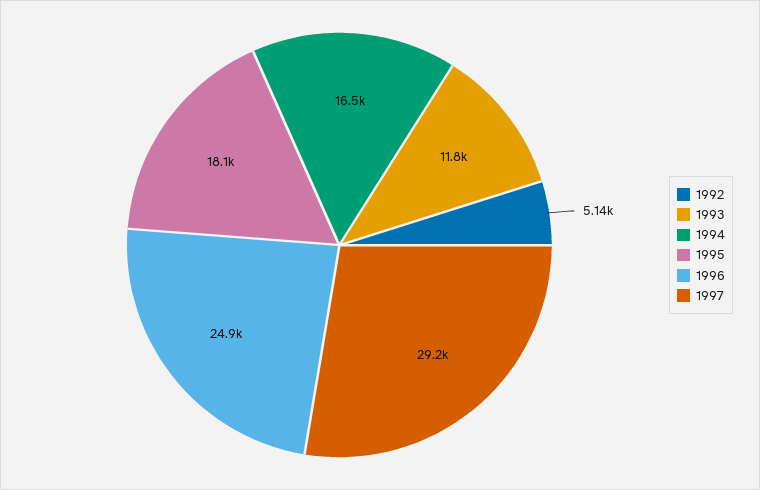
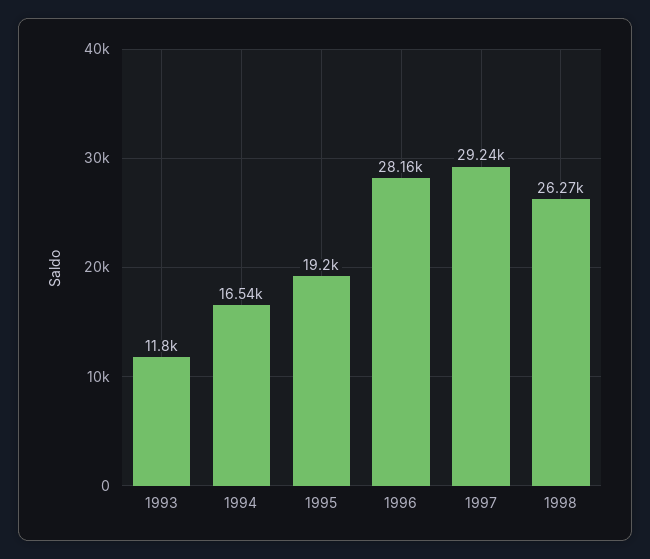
1992: 5140 -> none
1995: 18100 -> 19200
1996: 24900 -> 28160
1998: none -> 26270

